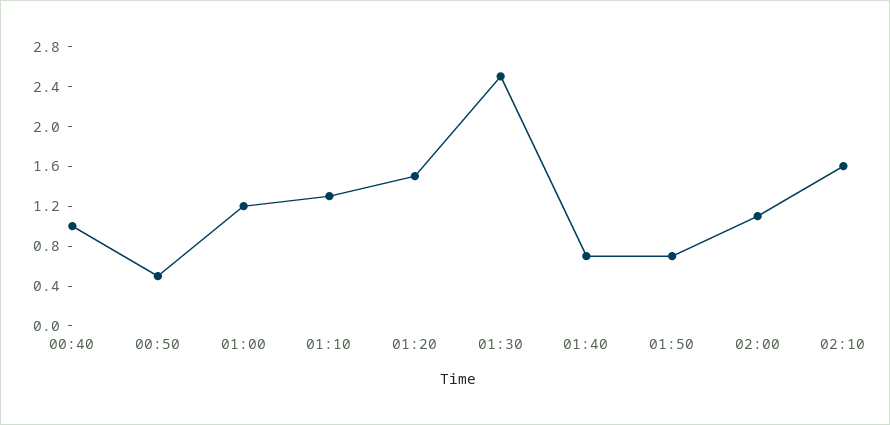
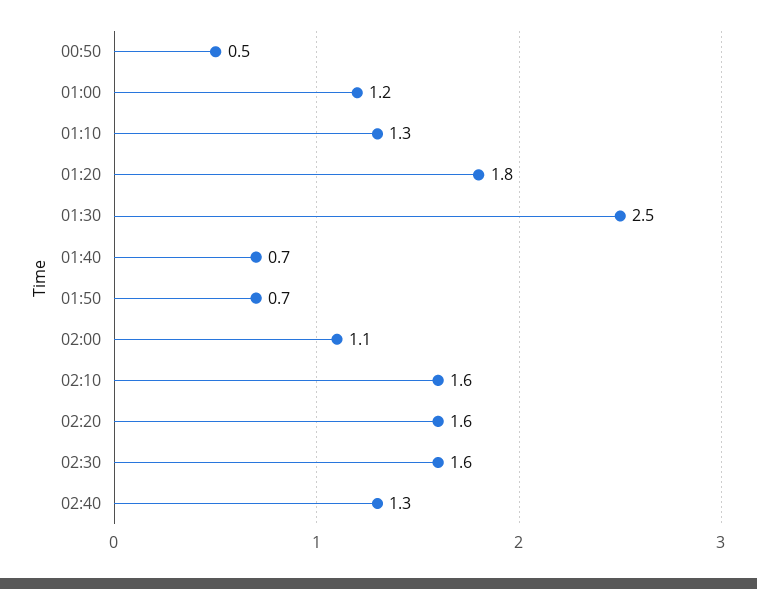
00:40: 1 -> none
01:20: 1.5 -> 1.8
02:20: none -> 1.6
02:30: none -> 1.6
02:40: none -> 1.3

